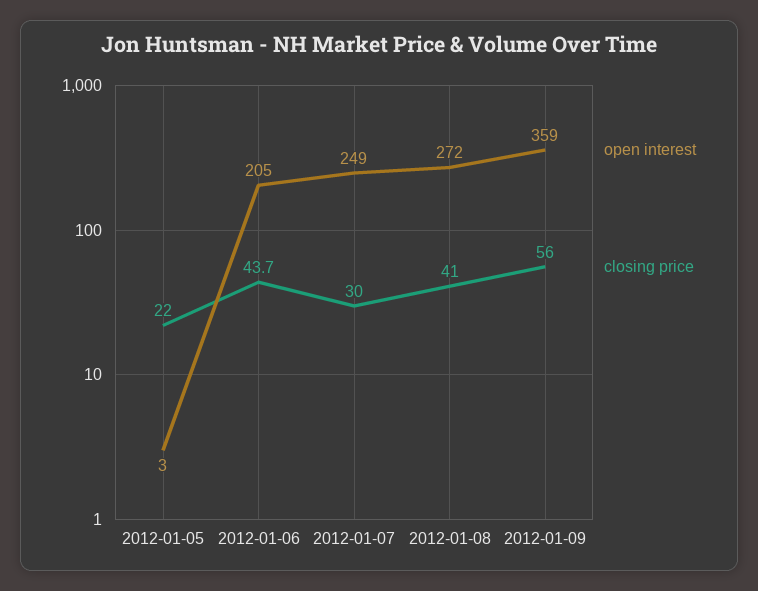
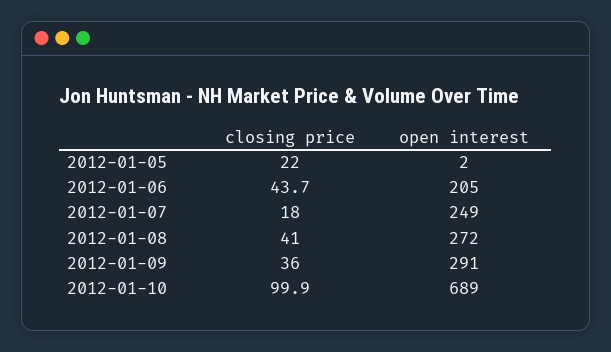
open interest, 2012-01-05: 3 -> 2
closing price, 2012-01-07: 30 -> 18
open interest, 2012-01-09: 359 -> 291
closing price, 2012-01-09: 56 -> 36
closing price, 2012-01-10: none -> 99.9
open interest, 2012-01-10: none -> 689

